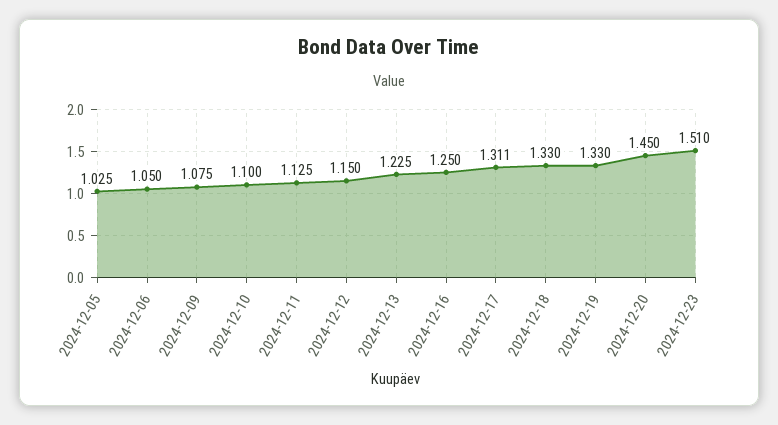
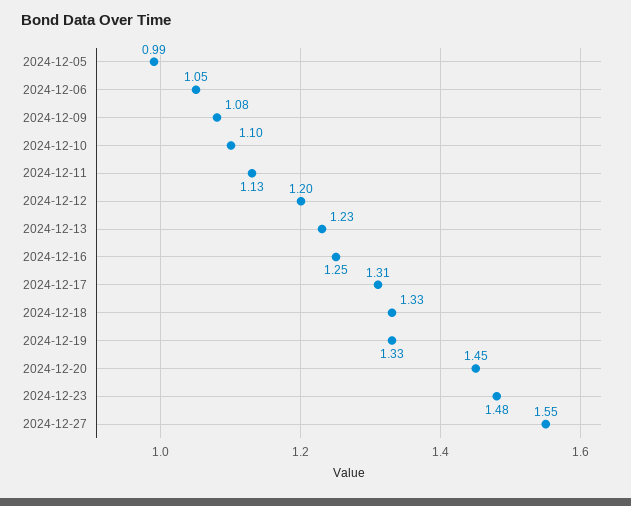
2024-12-05: 1.025 -> 0.99
2024-12-12: 1.15 -> 1.2
2024-12-23: 1.51 -> 1.48
2024-12-27: none -> 1.55

